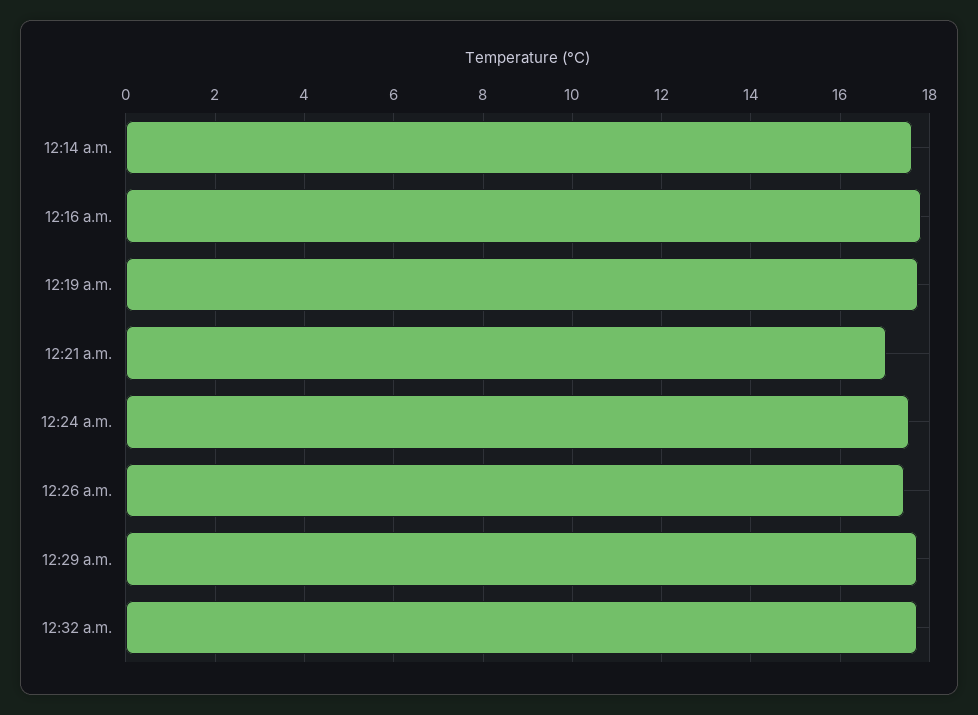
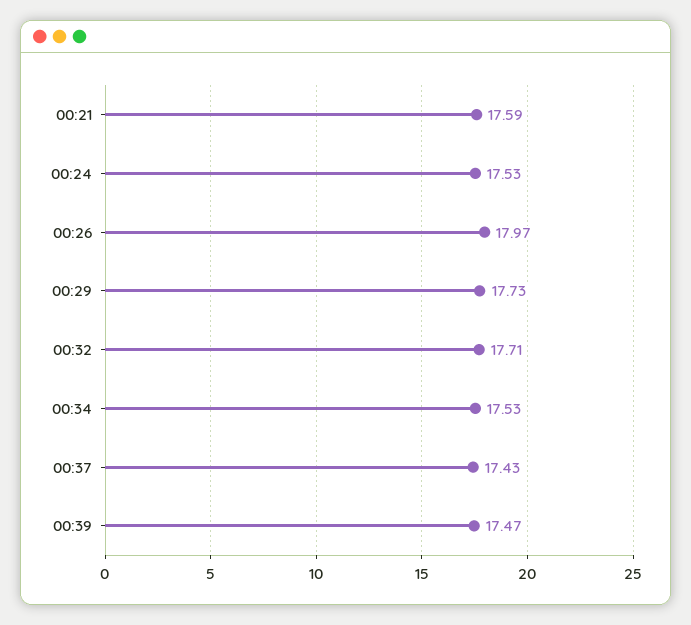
12:14 a.m.: 17.6 -> none
12:16 a.m.: 17.8 -> none
12:19 a.m.: 17.8 -> none
12:21 a.m.: 17 -> 17.59
12:26 a.m.: 17.4 -> 17.97
00:34: none -> 17.53
00:37: none -> 17.43
00:39: none -> 17.47

